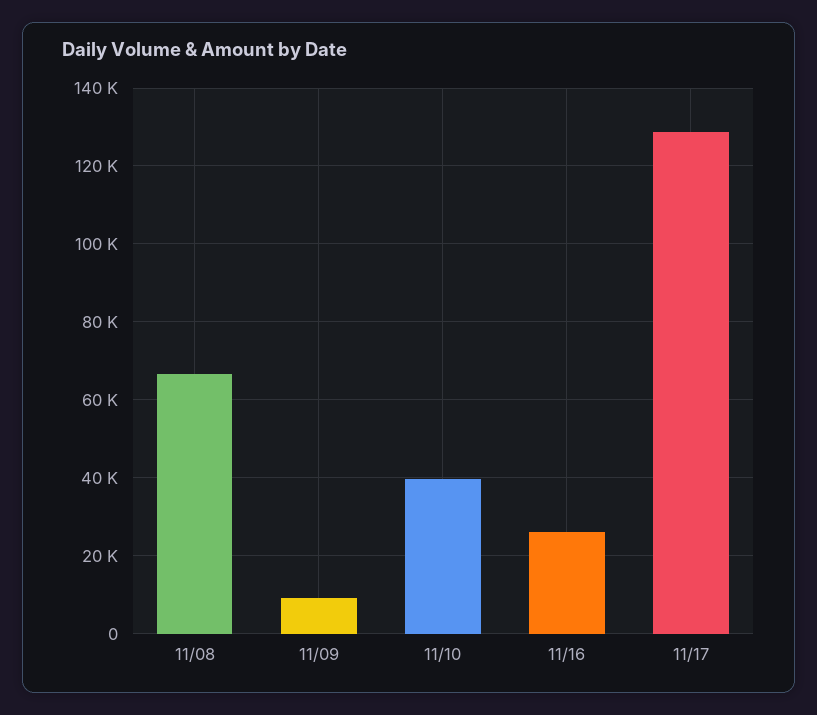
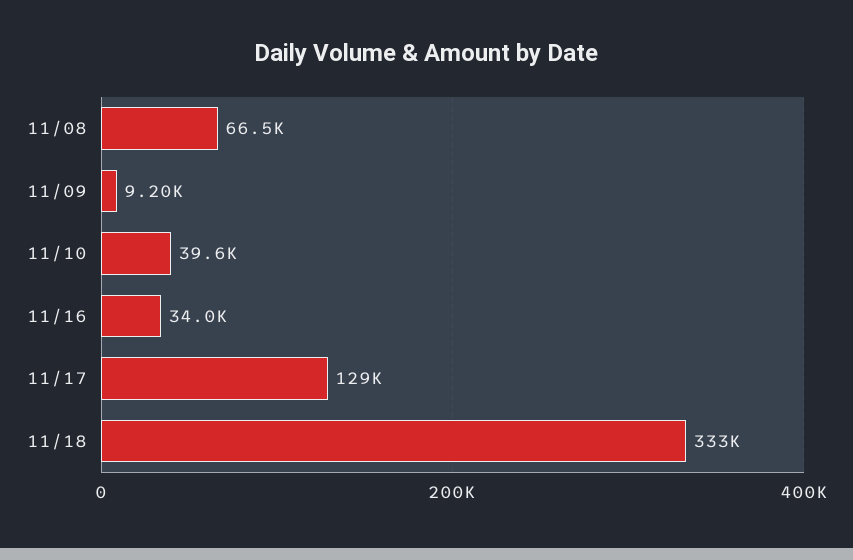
11/16: 26000 -> 34000
11/18: none -> 333000

